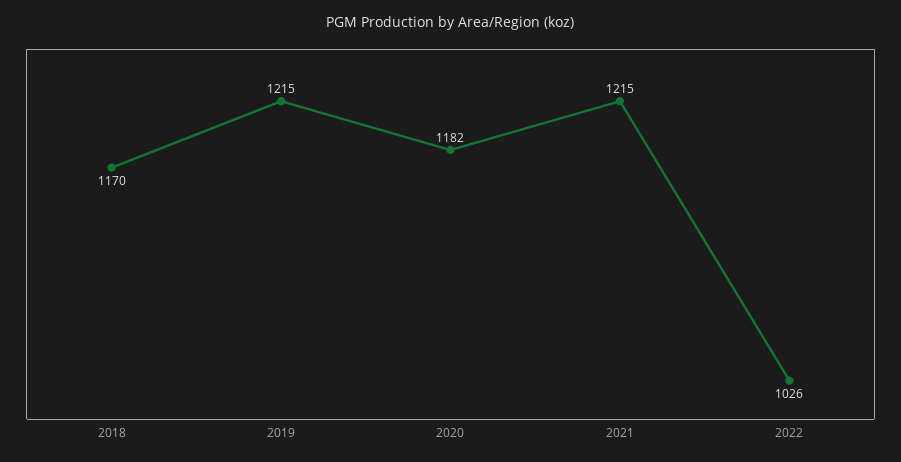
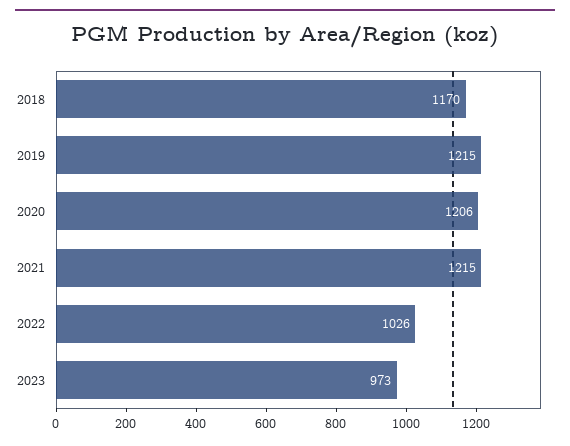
2020: 1182 -> 1206
2023: none -> 973

